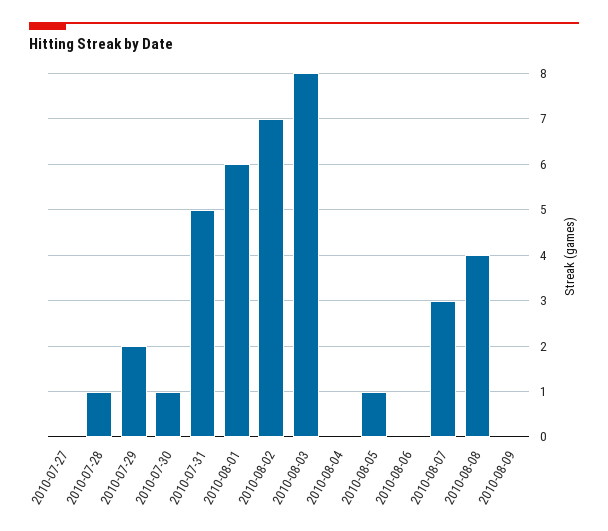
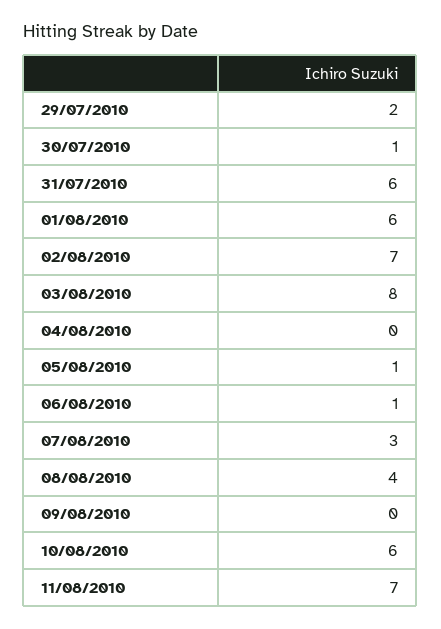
2010-07-27: 0 -> none
2010-07-28: 1 -> none
2010-07-31: 5 -> 6
2010-08-06: 0 -> 1
10/08/2010: none -> 6
11/08/2010: none -> 7

